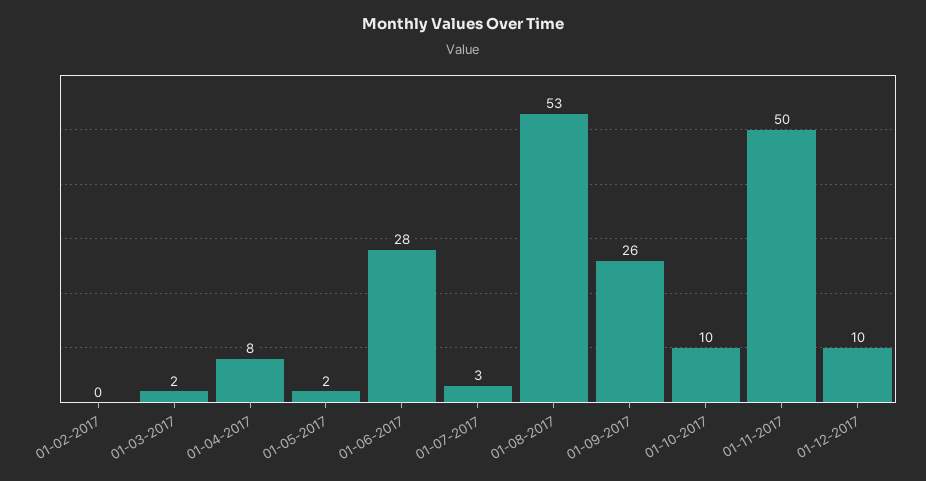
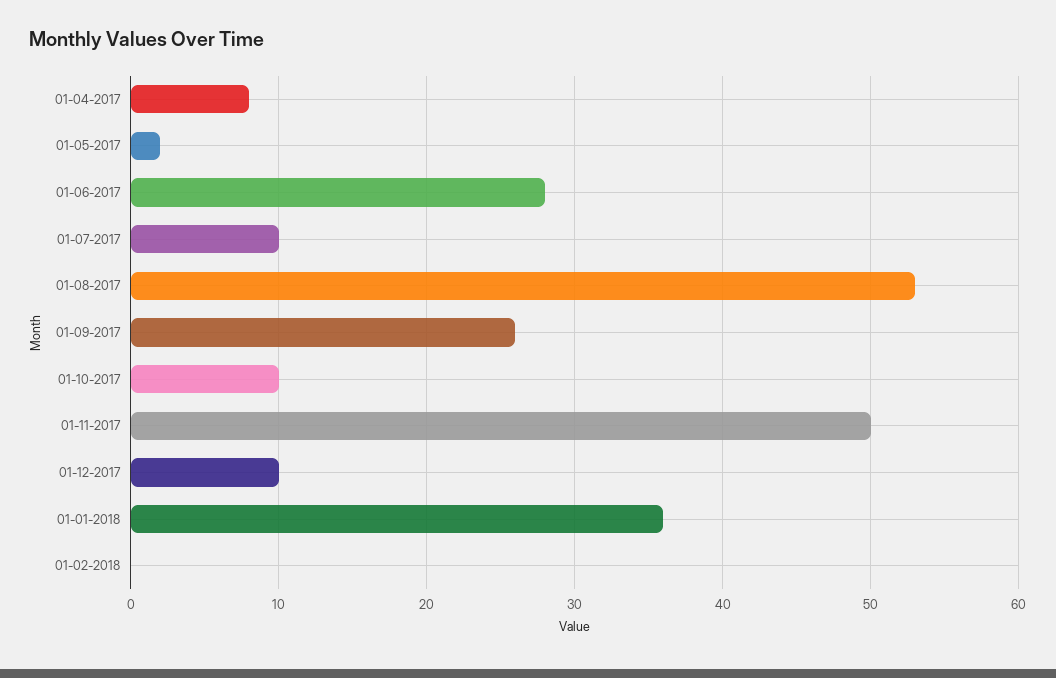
01-02-2017: 0 -> none
01-03-2017: 2 -> none
01-07-2017: 3 -> 10
01-01-2018: none -> 36
01-02-2018: none -> 0

